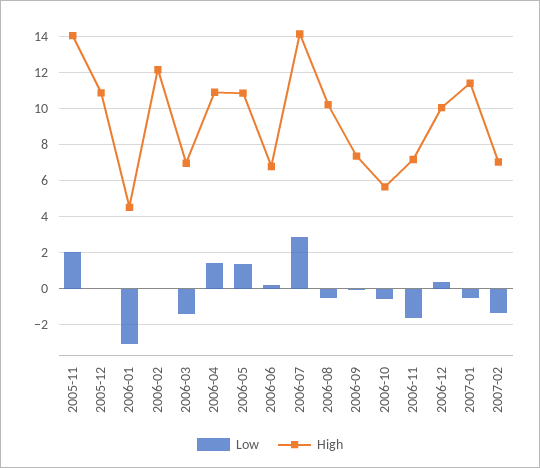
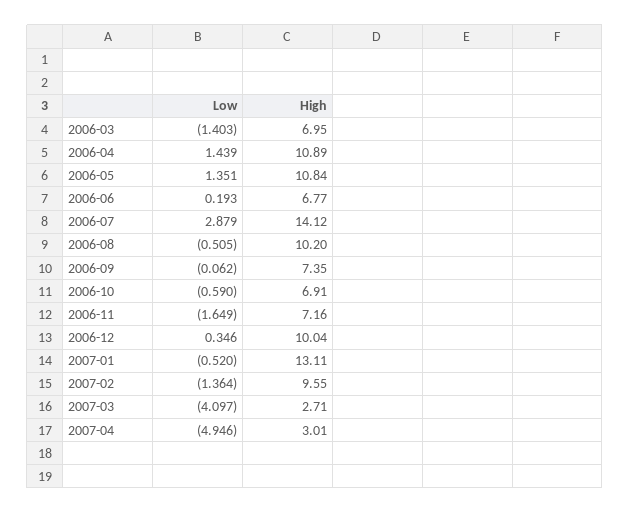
Low, 2005-11: 2 -> none
High, 2005-11: 14 -> none
Low, 2005-12: 0 -> none
High, 2005-12: 11 -> none
Low, 2006-01: -3 -> none
High, 2006-01: 4.5 -> none
Low, 2006-02: 0 -> none
High, 2006-02: 12 -> none
High, 2006-10: 5.5 -> 6.91
High, 2007-01: 11.5 -> 13.11
High, 2007-02: 7 -> 9.55
Low, 2007-03: none -> -4.097
High, 2007-03: none -> 2.71
Low, 2007-04: none -> -4.946
High, 2007-04: none -> 3.01

